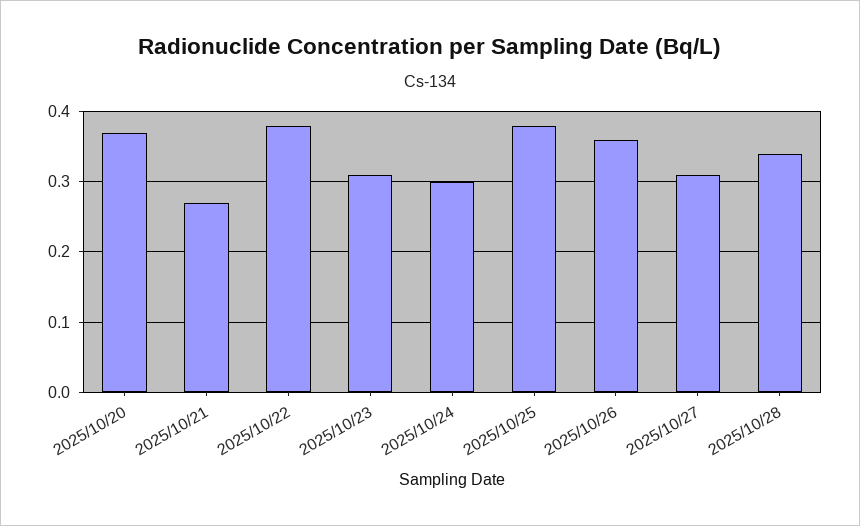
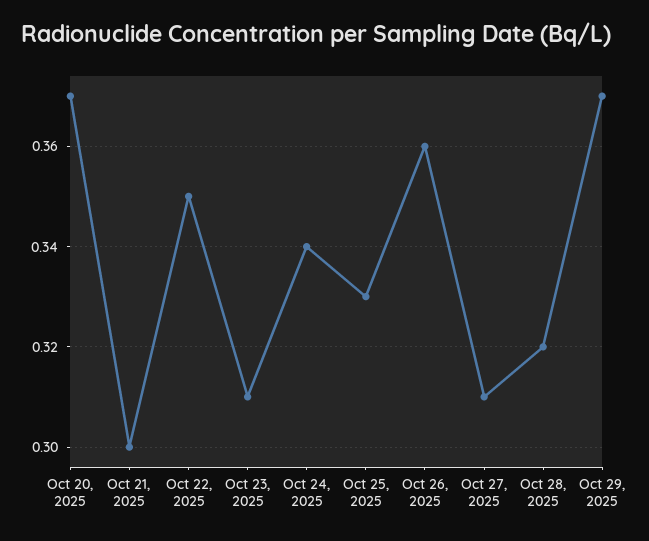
2025/10/21: 0.27 -> 0.3
2025/10/22: 0.38 -> 0.35
2025/10/24: 0.3 -> 0.34
2025/10/25: 0.38 -> 0.33
2025/10/28: 0.34 -> 0.32
Oct 29, 2025: none -> 0.37

